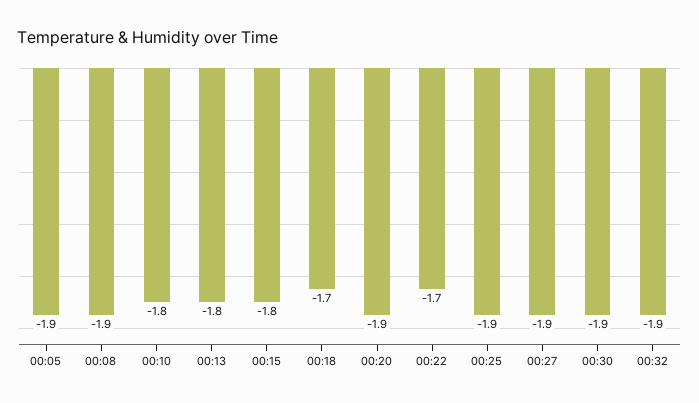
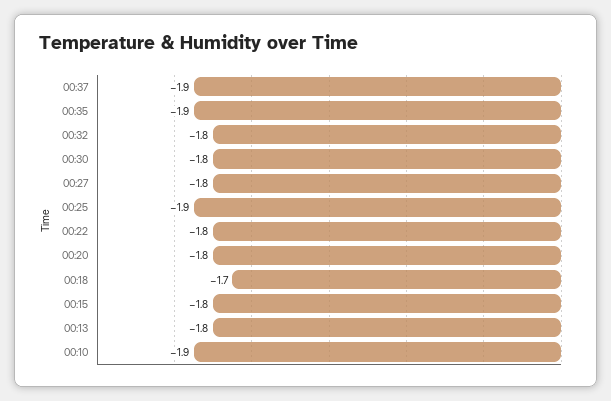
00:05: -1.9 -> none
00:08: -1.9 -> none
00:10: -1.8 -> -1.9
00:20: -1.9 -> -1.8
00:22: -1.7 -> -1.8
00:27: -1.9 -> -1.8
00:30: -1.9 -> -1.8
00:32: -1.9 -> -1.8
00:37: none -> -1.9
00:35: none -> -1.9

